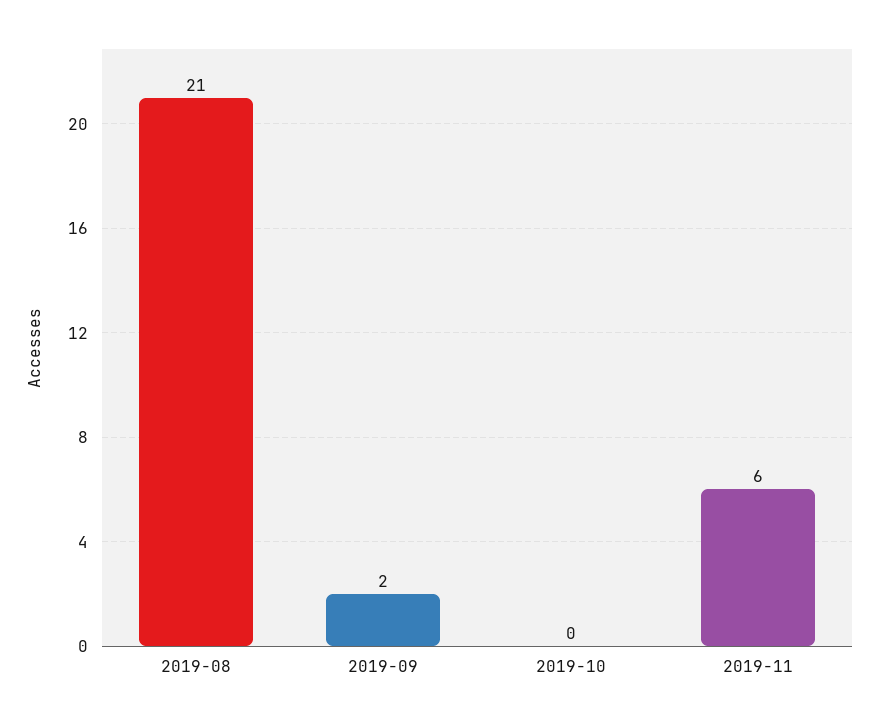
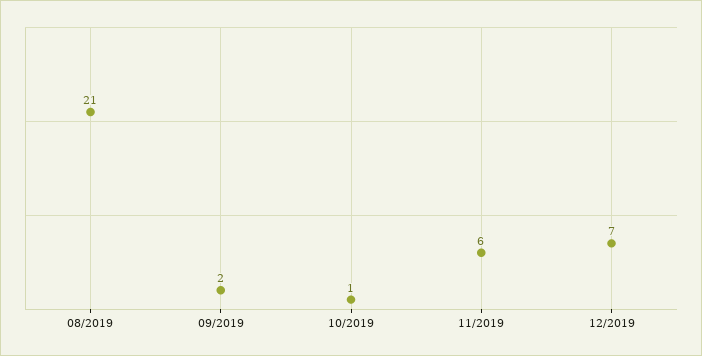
2019-10: 0 -> 1
12/2019: none -> 7

